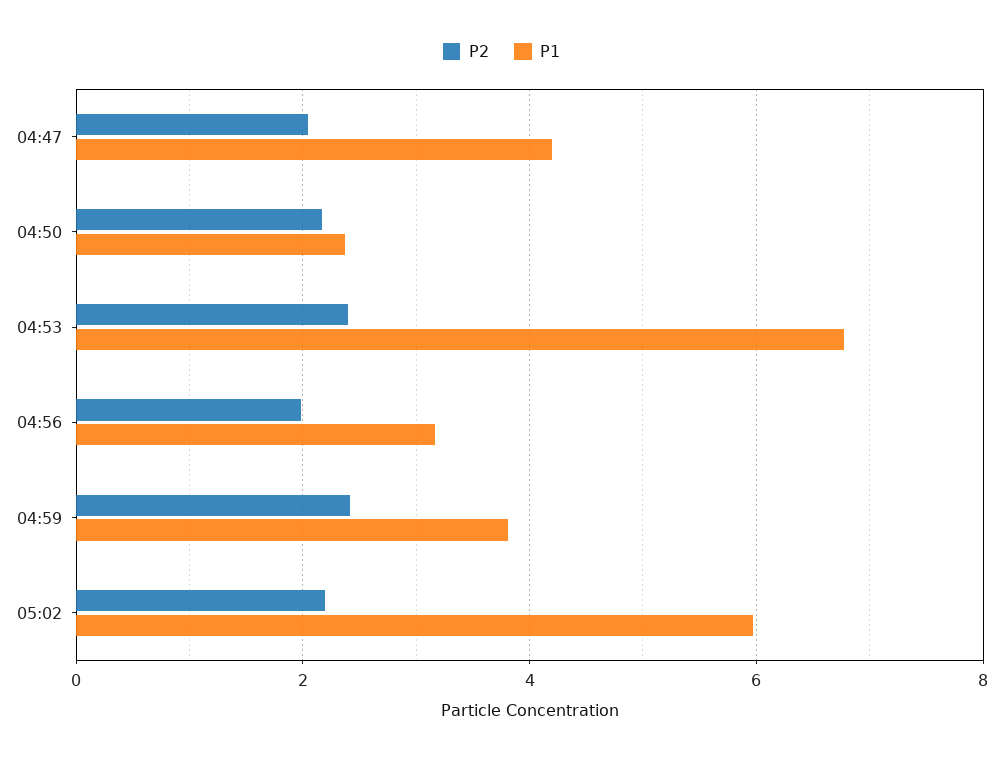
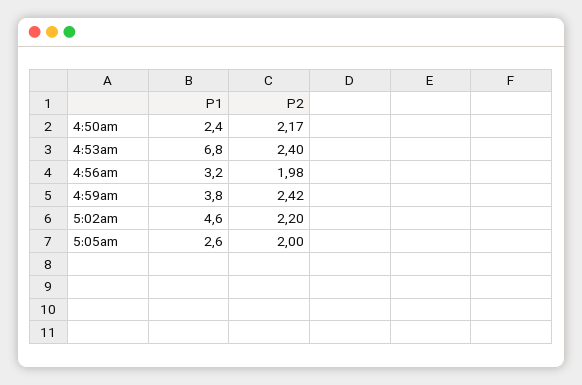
P2, 04:47: 2 -> none
P1, 04:47: 4.2 -> none
P1, 05:02: 6 -> 4.6
P1, 5:05am: none -> 2.6
P2, 5:05am: none -> 2

